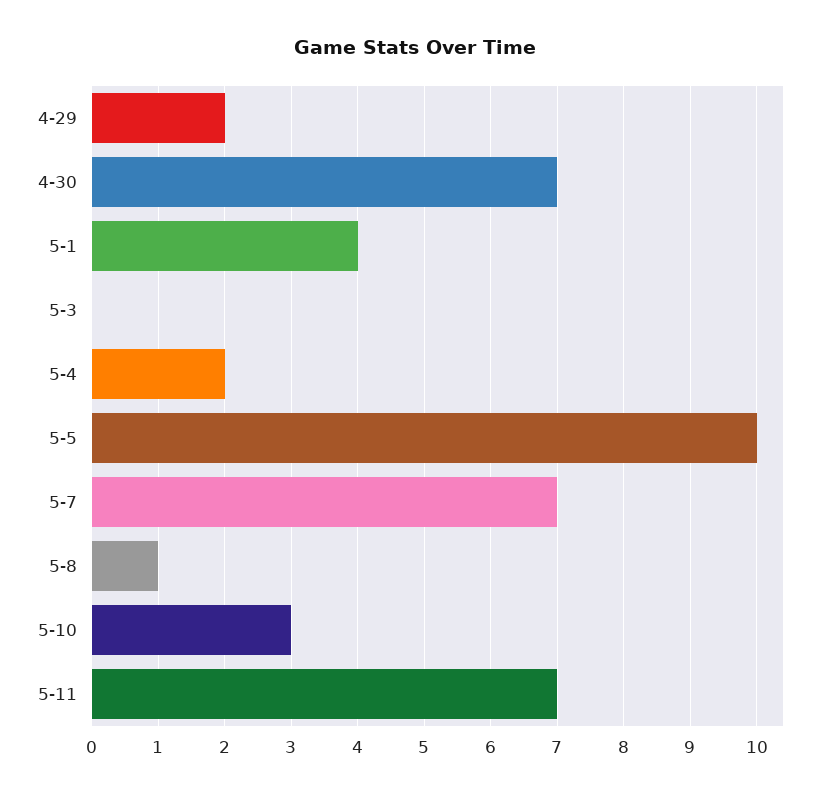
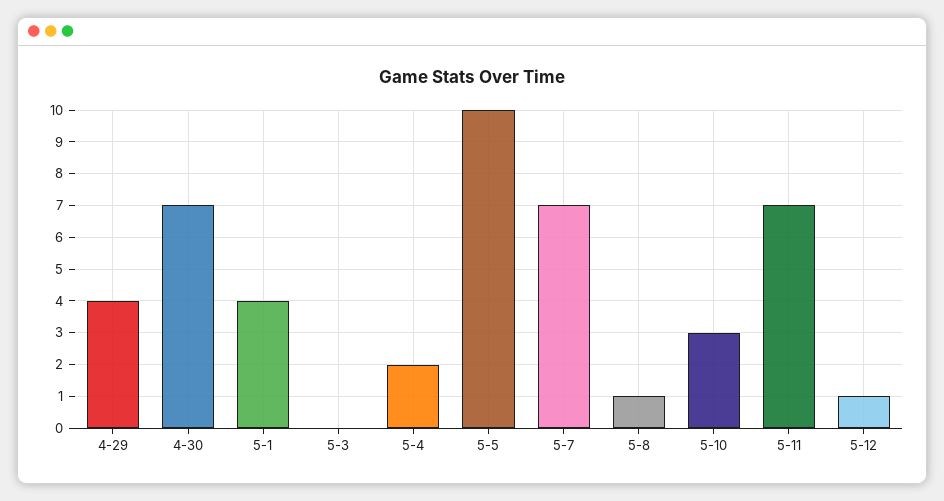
4-29: 2 -> 4
5-12: none -> 1

